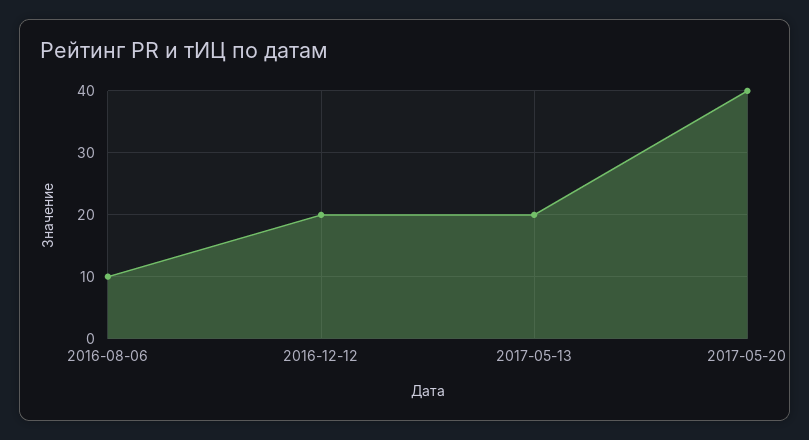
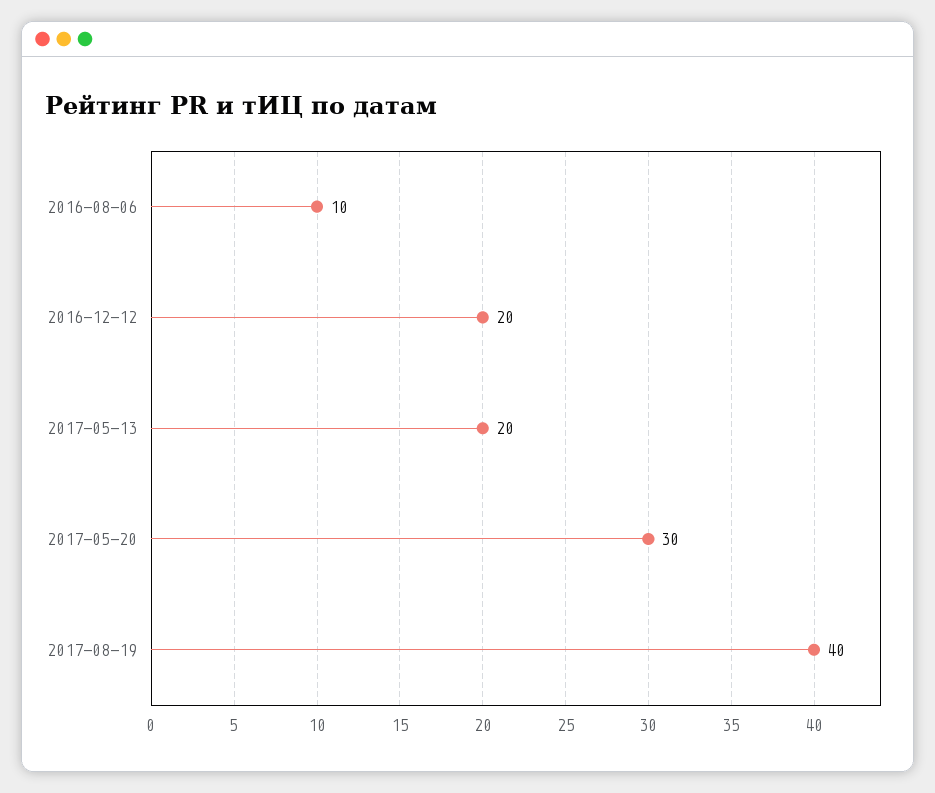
2017-05-20: 40 -> 30
2017-08-19: none -> 40

